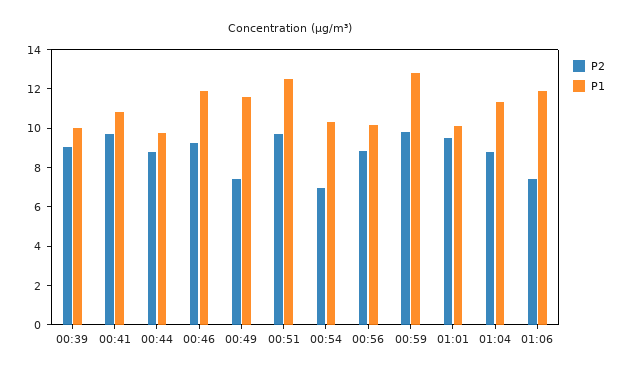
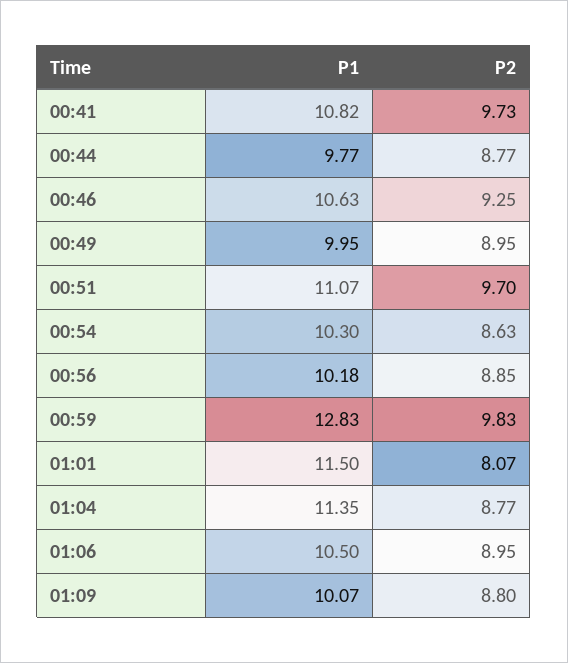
P2, 00:39: 9 -> none
P1, 00:39: 10 -> none
P1, 00:46: 12 -> 10.63
P2, 00:49: 7.5 -> 8.95
P1, 00:49: 11.5 -> 9.95
P1, 00:51: 12.5 -> 11.07
P2, 00:54: 7 -> 8.63
P2, 01:01: 9.5 -> 8.07
P1, 01:01: 10 -> 11.5
P2, 01:06: 7.5 -> 8.95
P1, 01:06: 12 -> 10.5
P1, 01:09: none -> 10.07
P2, 01:09: none -> 8.8

